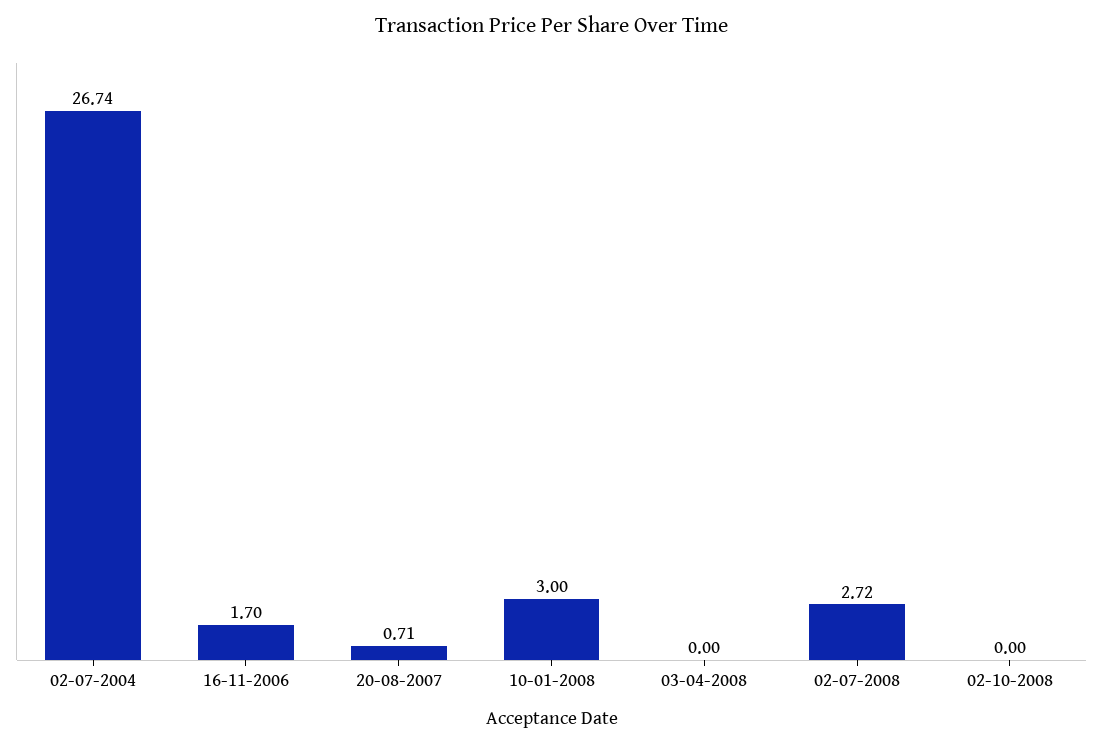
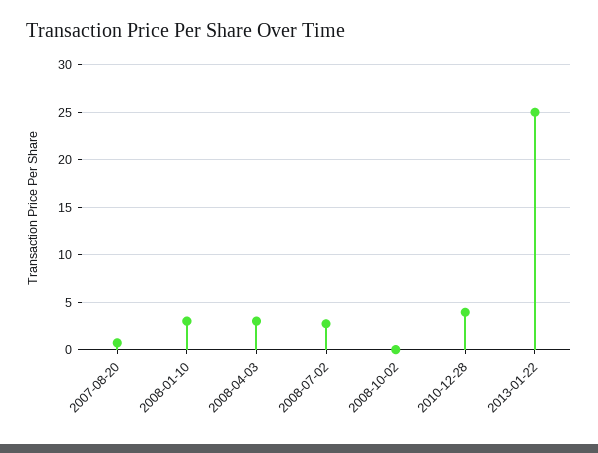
02-07-2004: 26.74 -> none
16-11-2006: 1.7 -> none
03-04-2008: 0 -> 3
2010-12-28: none -> 4
2013-01-22: none -> 25

